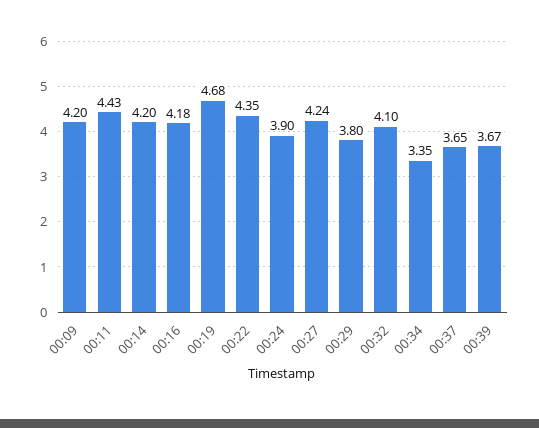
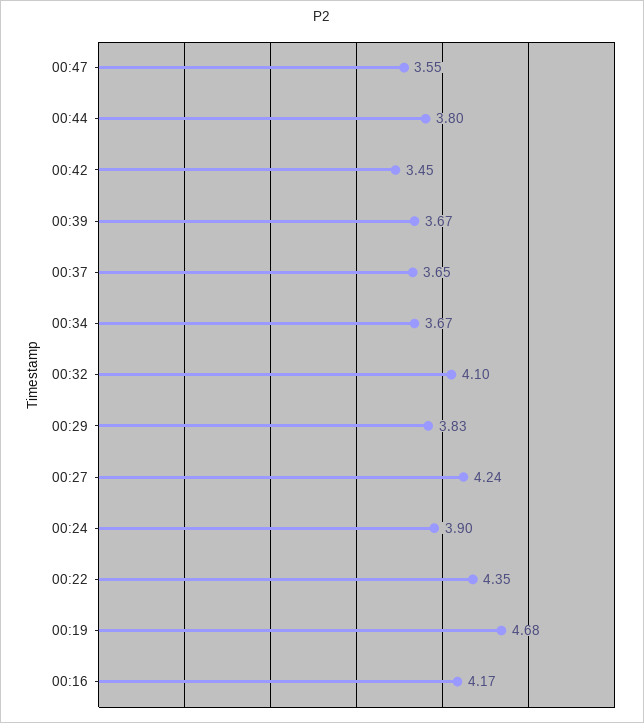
00:09: 4.2 -> none
00:11: 4.43 -> none
00:14: 4.2 -> none
00:16: 4.18 -> 4.17
00:29: 3.8 -> 3.83
00:34: 3.35 -> 3.67
00:47: none -> 3.55
00:44: none -> 3.8
00:42: none -> 3.45

